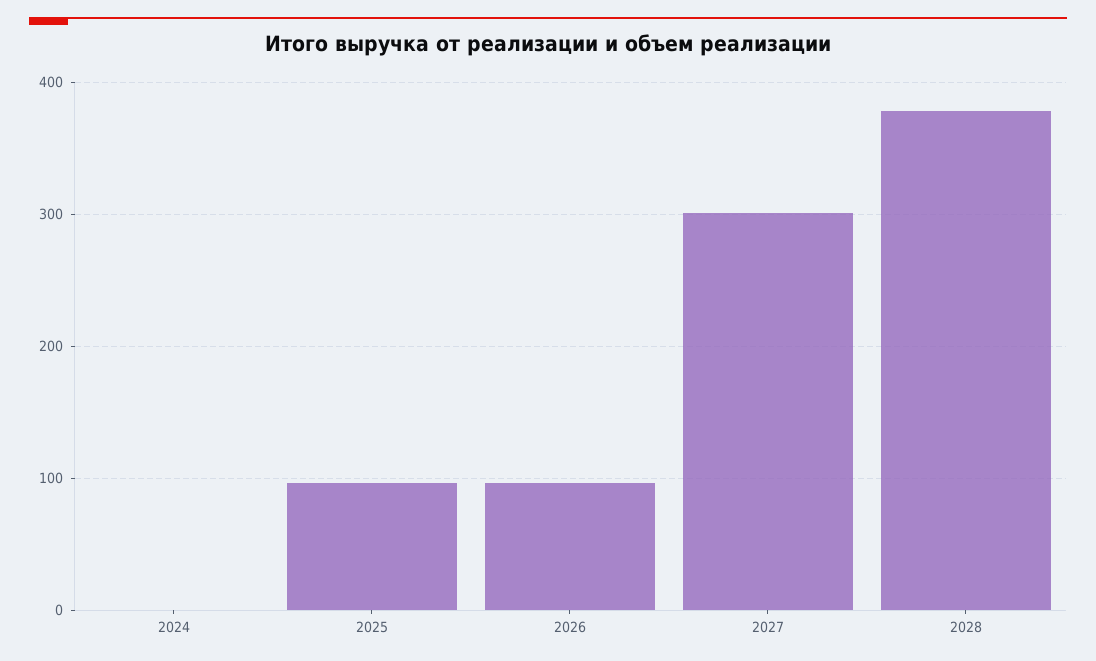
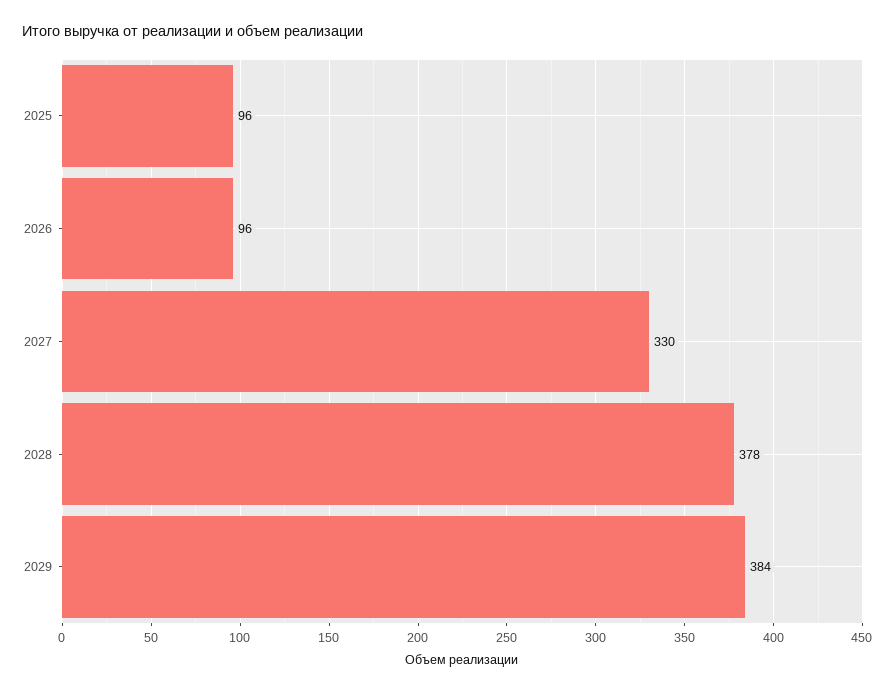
2024: 0 -> none
2027: 300 -> 330
2029: none -> 384

